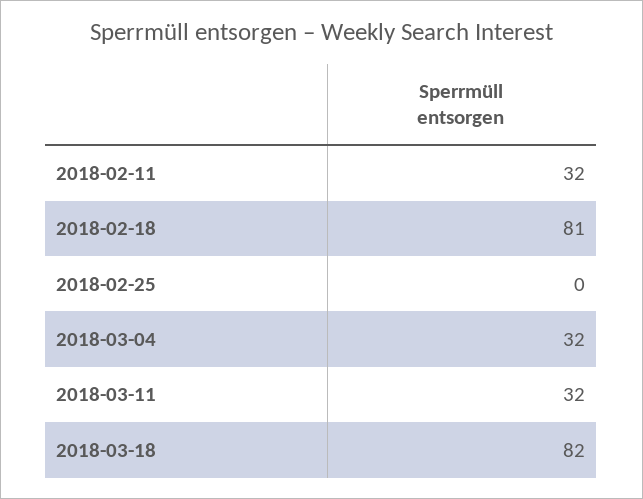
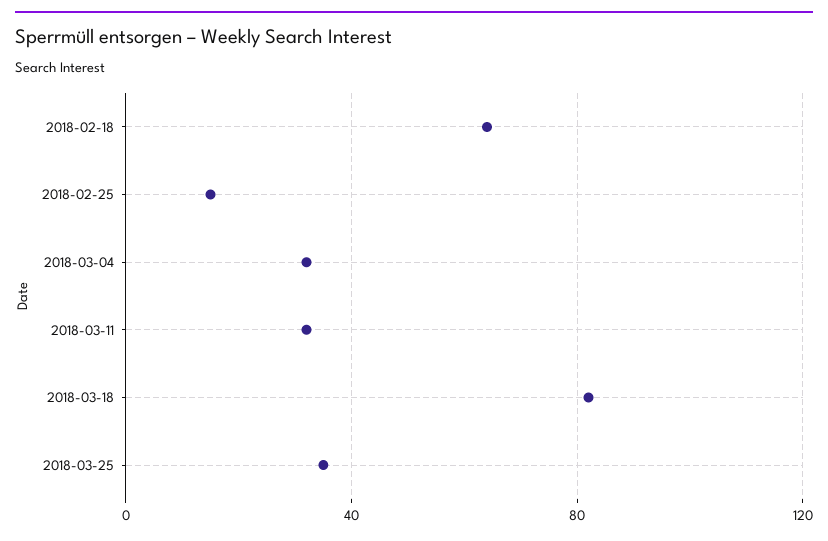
2018-02-11: 32 -> none
2018-02-18: 81 -> 65
2018-02-25: 0 -> 15
2018-03-25: none -> 35

